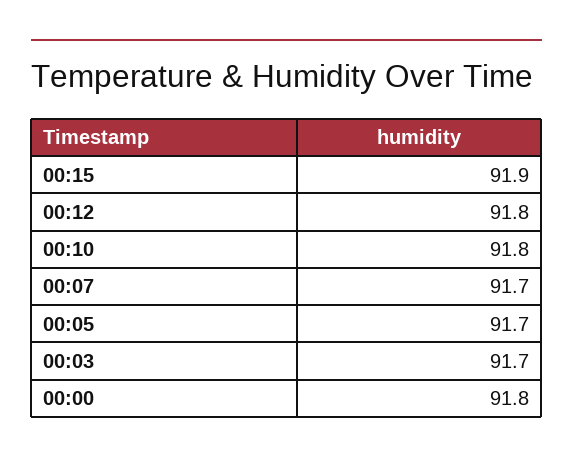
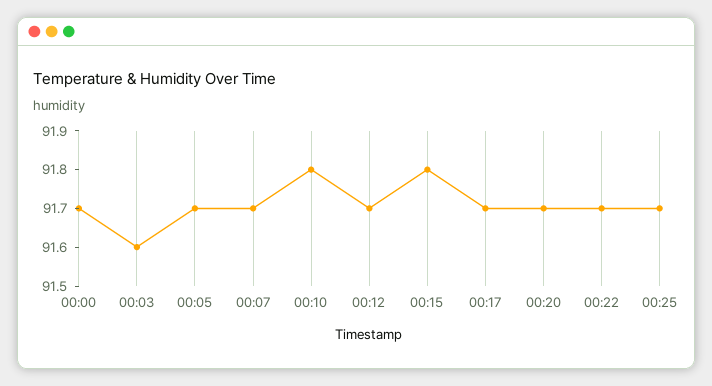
00:15: 91.9 -> 91.8
00:12: 91.8 -> 91.7
00:03: 91.7 -> 91.6
00:00: 91.8 -> 91.7
00:17: none -> 91.7
00:20: none -> 91.7
00:22: none -> 91.7
00:25: none -> 91.7

